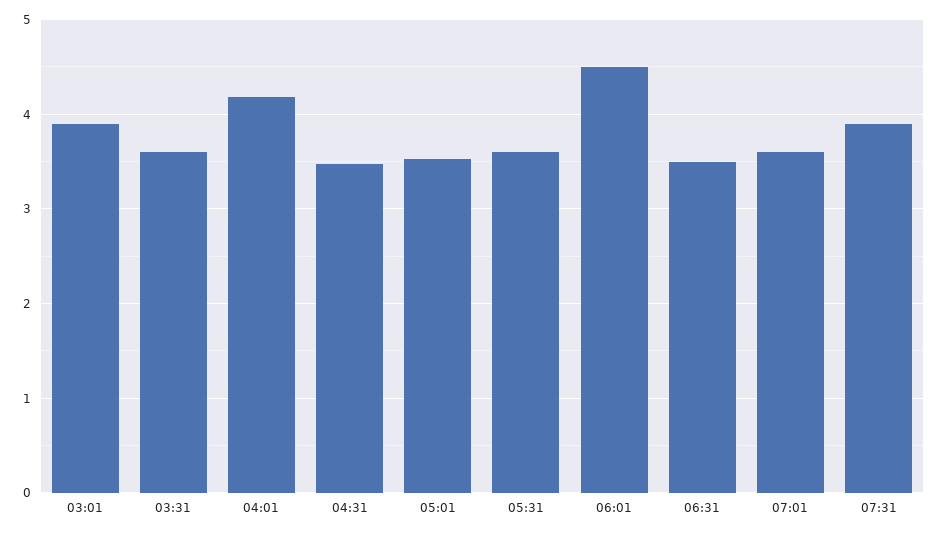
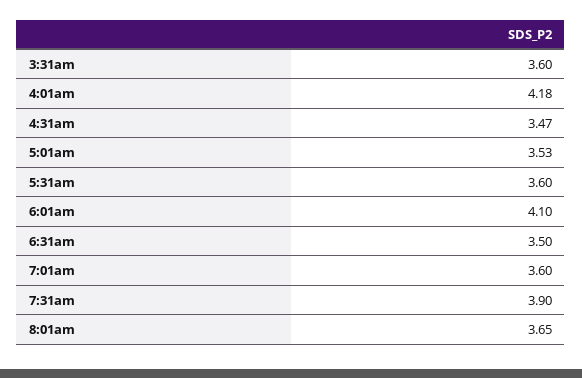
03:01: 3.9 -> none
06:01: 4.5 -> 4.1
8:01am: none -> 3.65

